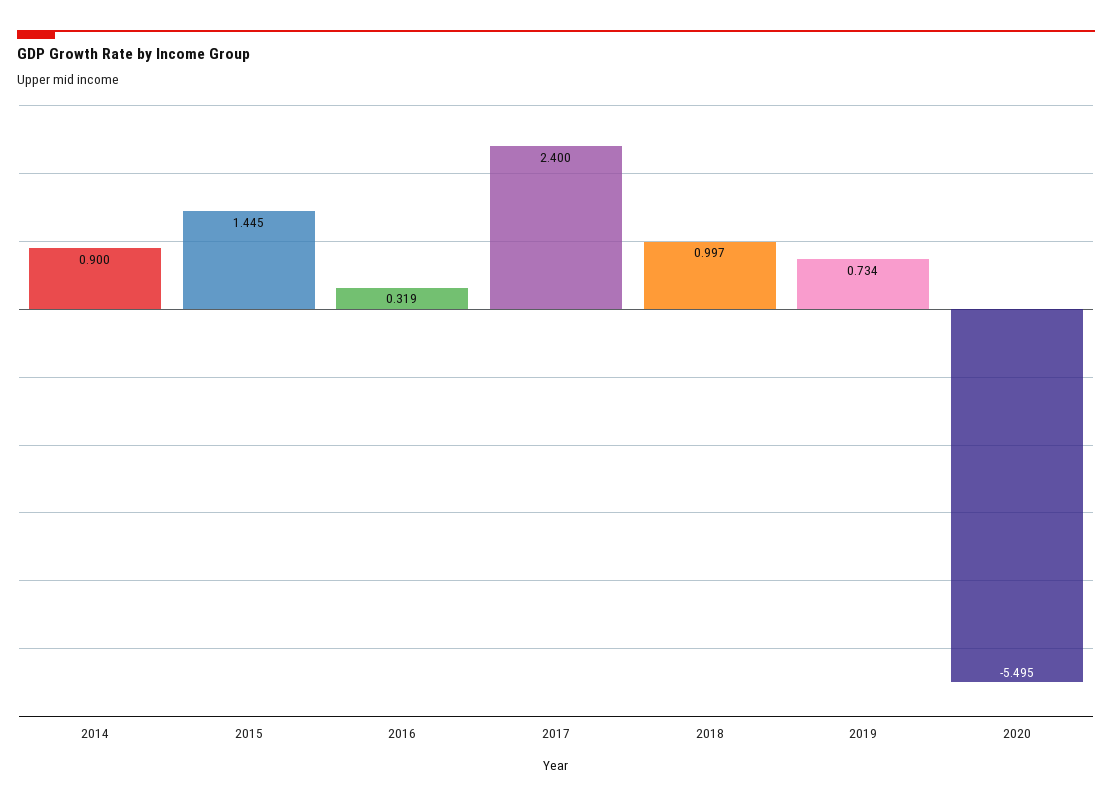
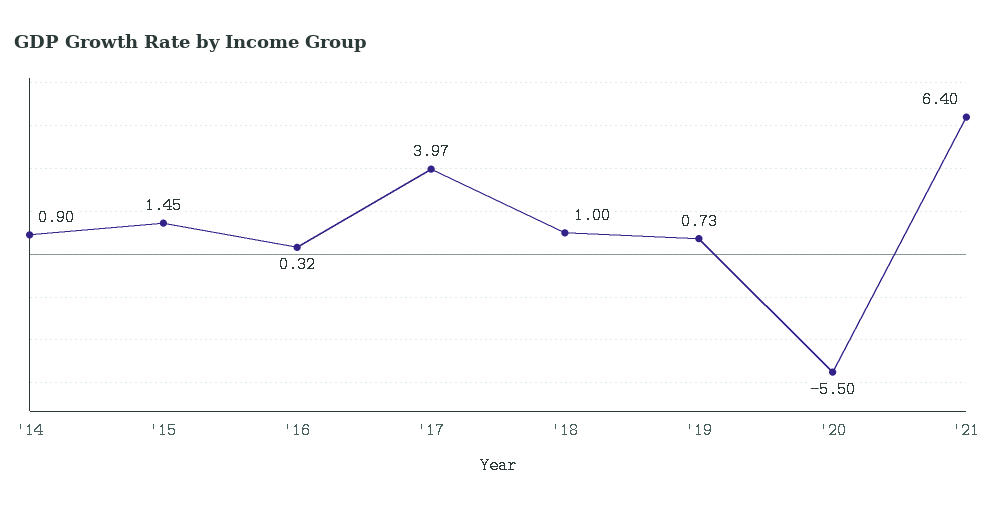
2017: 2.4 -> 3.97
'21: none -> 6.4

